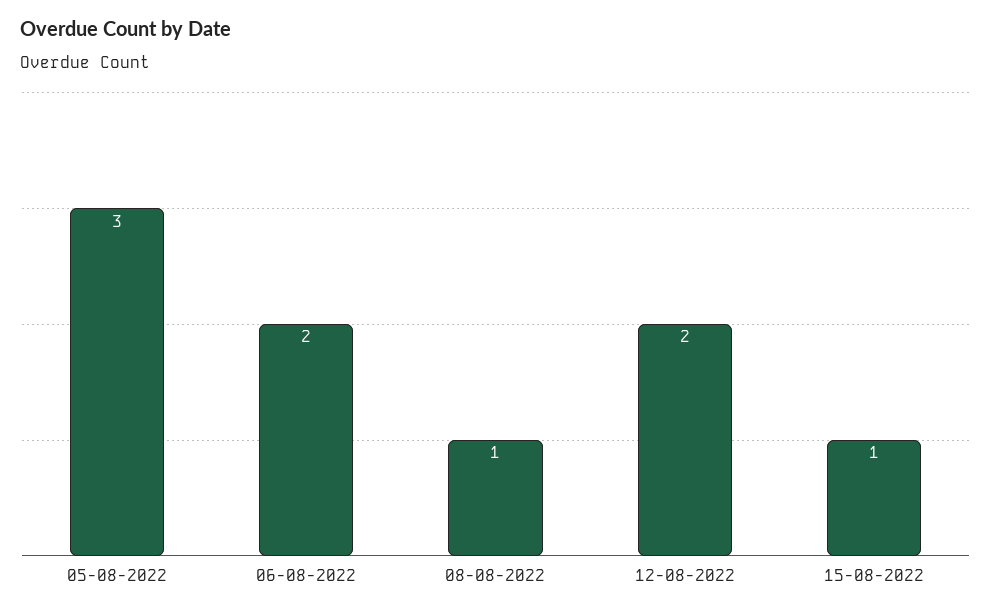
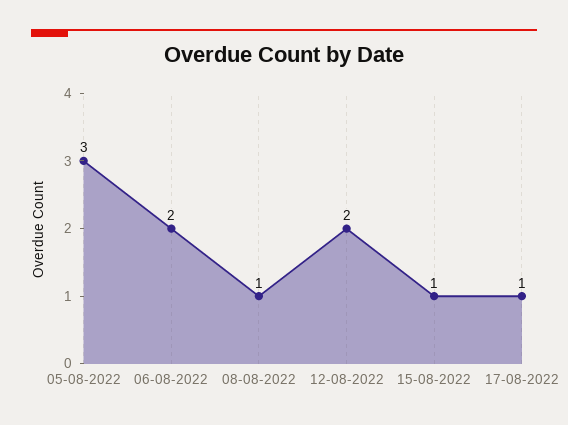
17-08-2022: none -> 1

